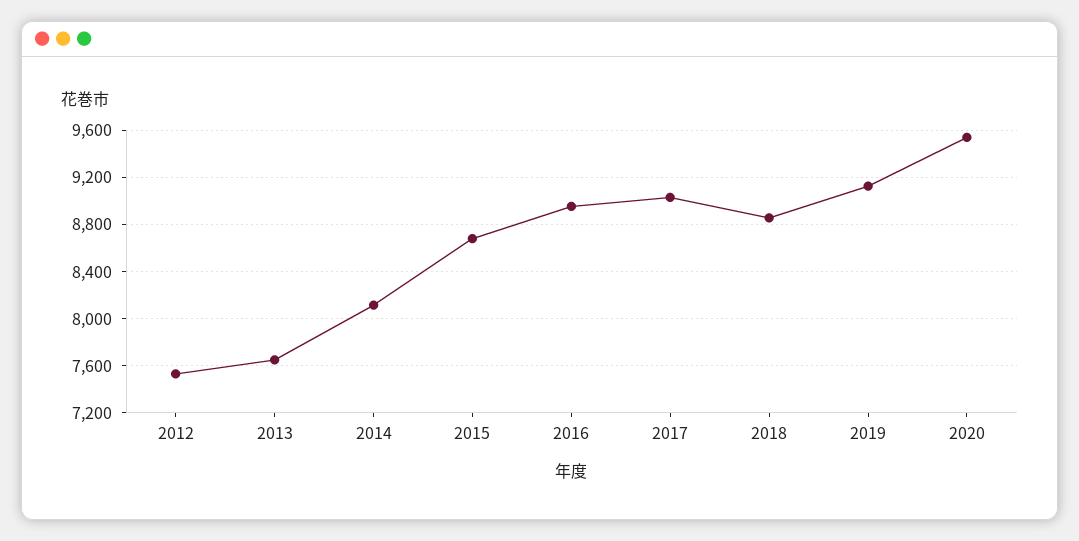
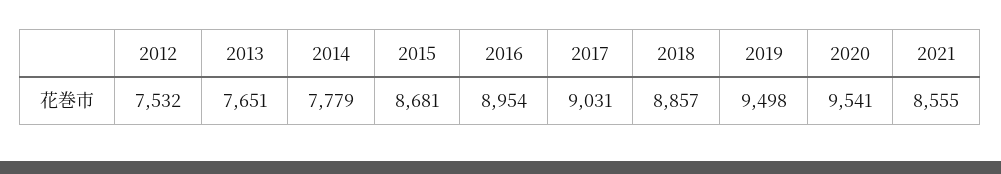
2014: 8100 -> 7779
2019: 9100 -> 9498
2021: none -> 8555

